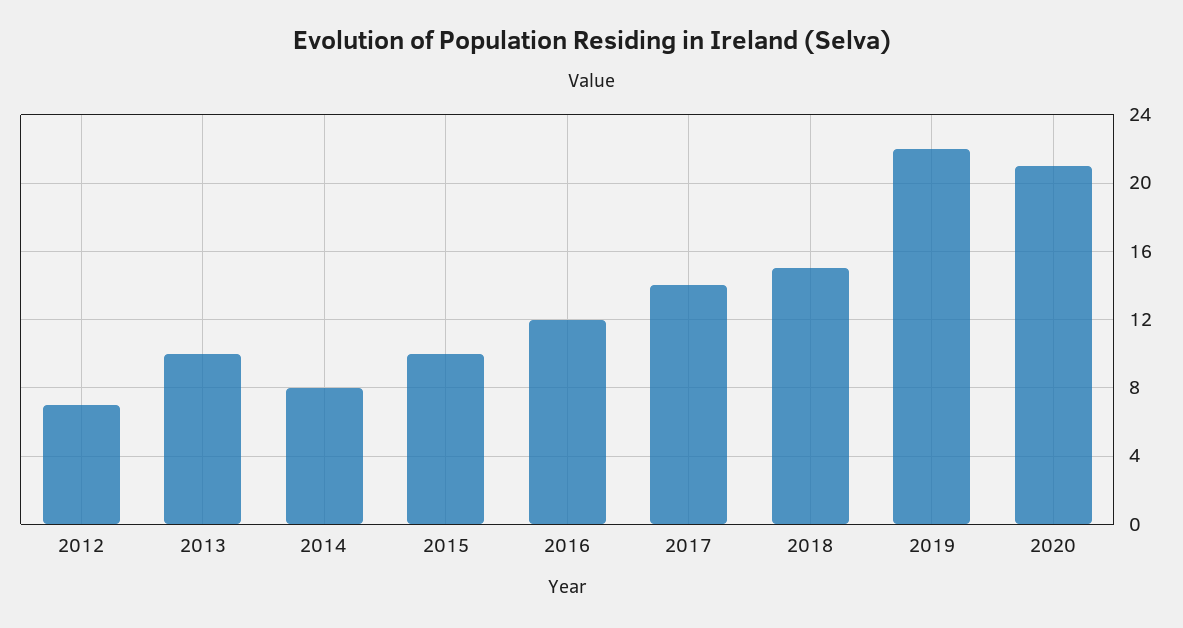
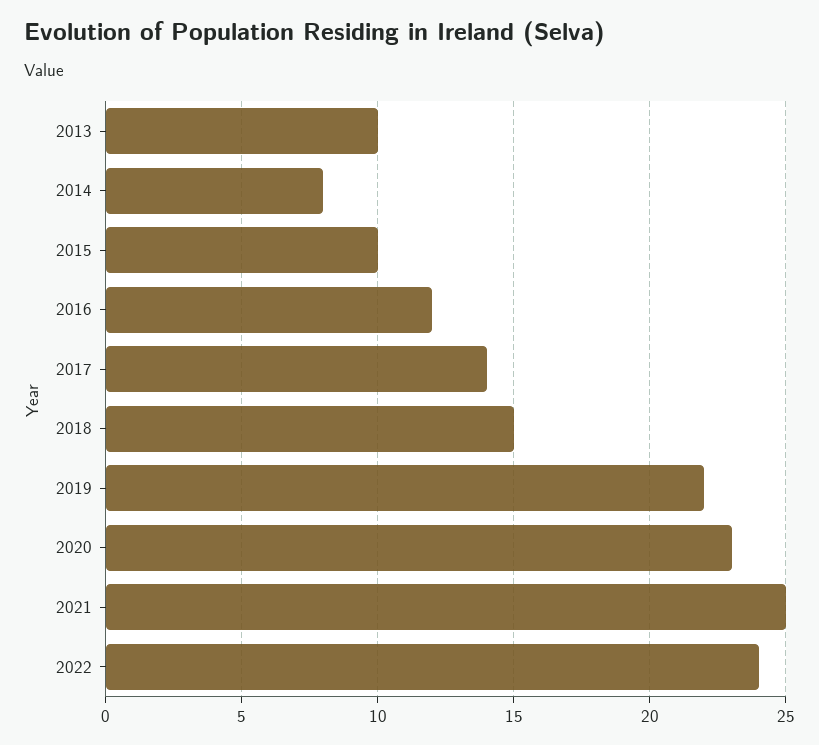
2012: 7 -> none
2020: 21 -> 23
2021: none -> 25
2022: none -> 24

